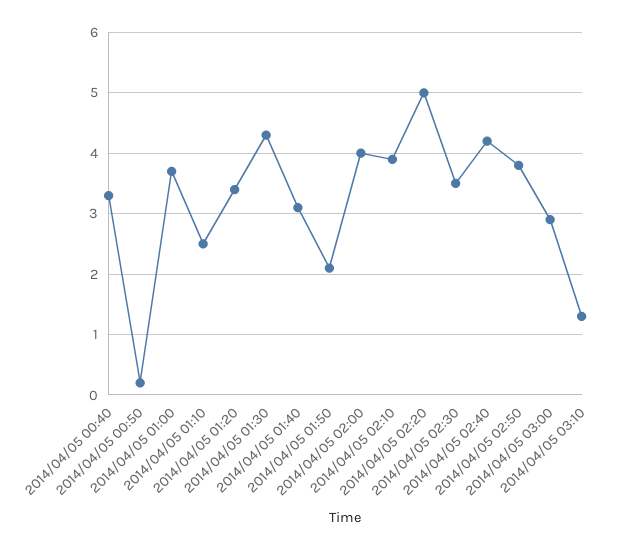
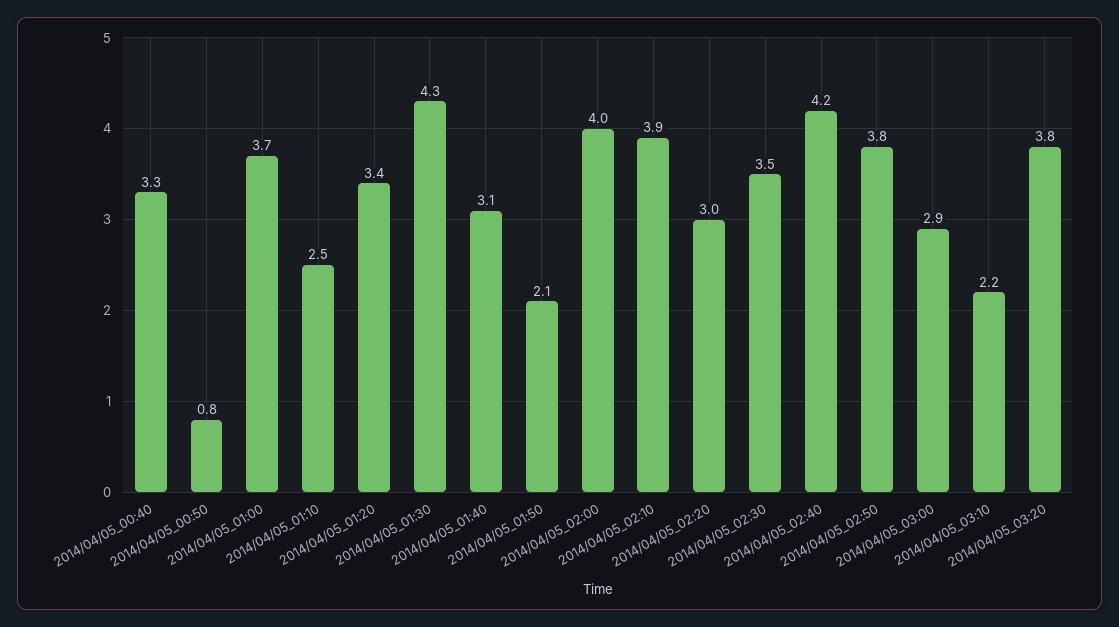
2014/04/05 00:50: 0.2 -> 0.8
2014/04/05 02:20: 5 -> 3
2014/04/05 03:10: 1.3 -> 2.2
2014/04/05_03:20: none -> 3.8

